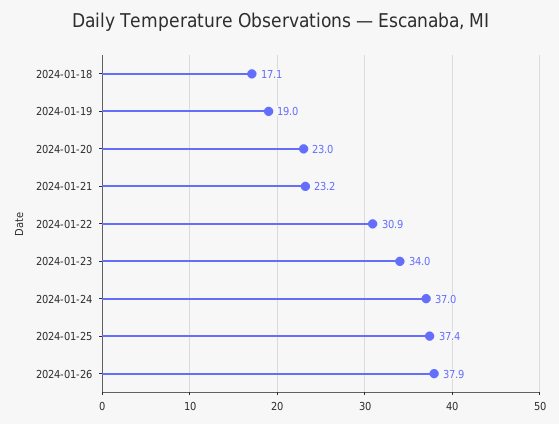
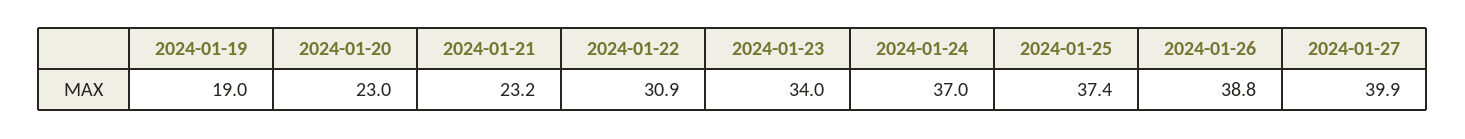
2024-01-18: 17.1 -> none
2024-01-26: 37.9 -> 38.8
2024-01-27: none -> 39.9

